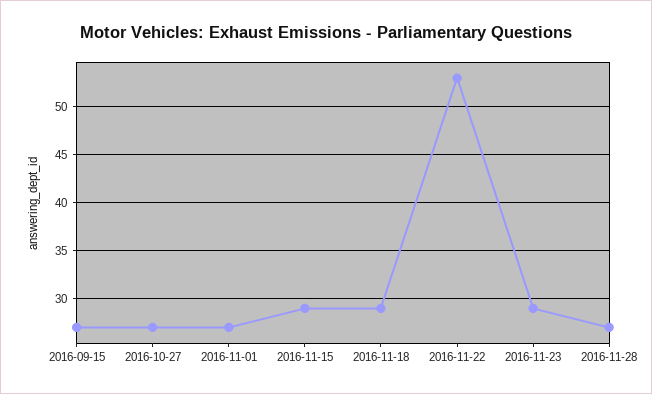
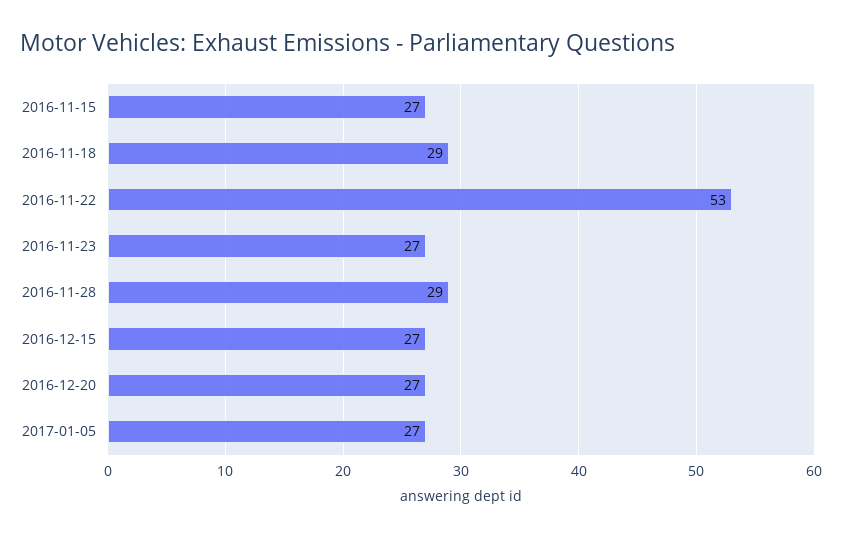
2016-09-15: 27 -> none
2016-10-27: 27 -> none
2016-11-01: 27 -> none
2016-11-15: 29 -> 27
2016-11-23: 29 -> 27
2016-11-28: 27 -> 29
2016-12-15: none -> 27
2016-12-20: none -> 27
2017-01-05: none -> 27

